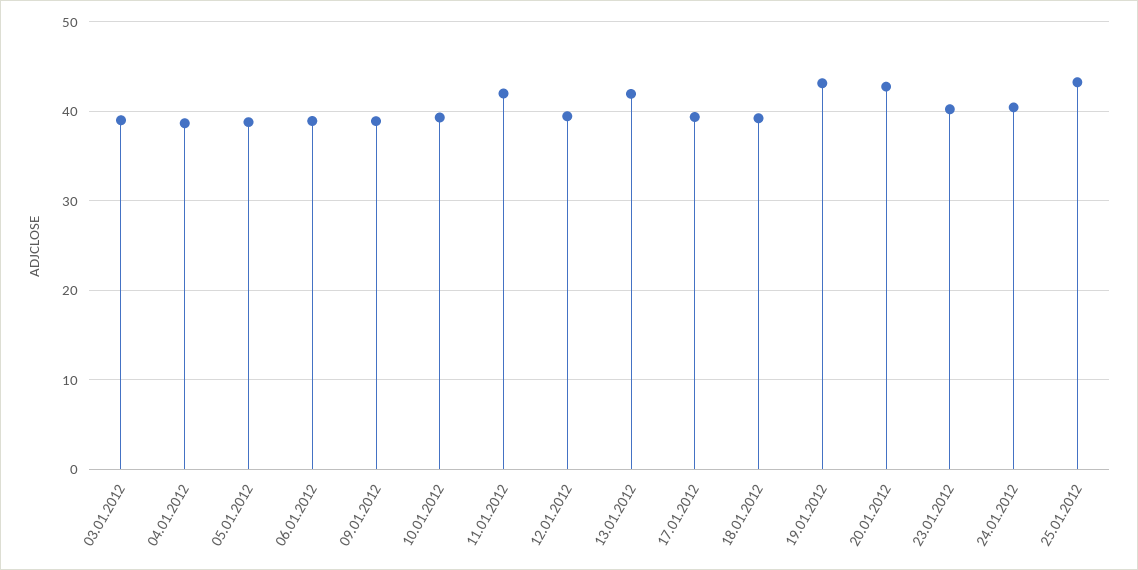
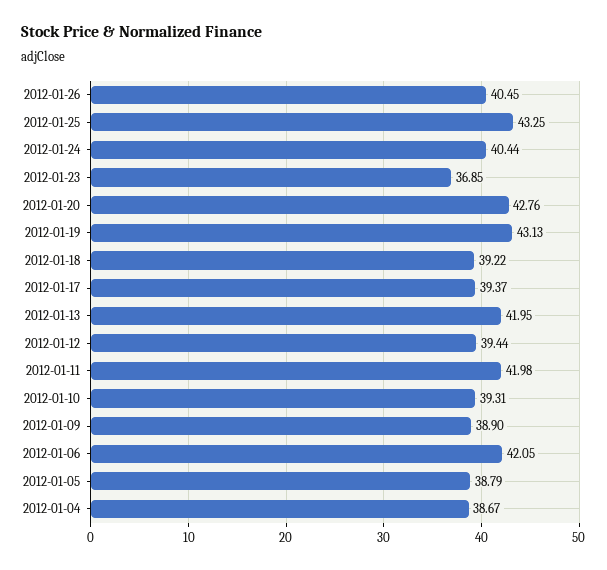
03.01.2012: 39 -> none
06.01.2012: 39 -> 42.05
23.01.2012: 40 -> 36.85
2012-01-26: none -> 40.45

